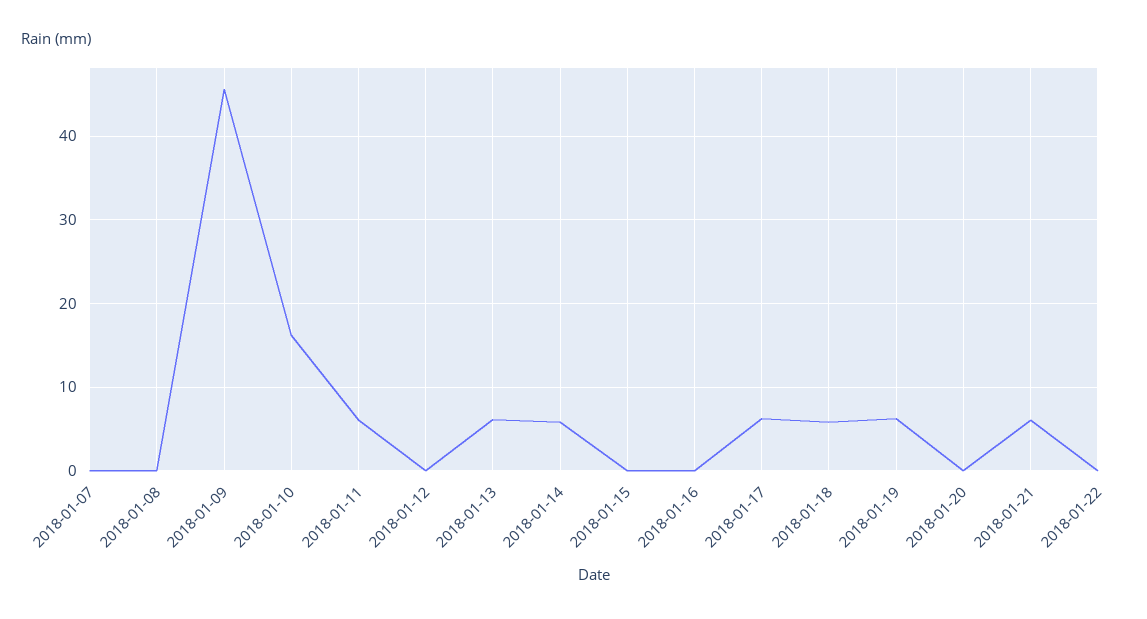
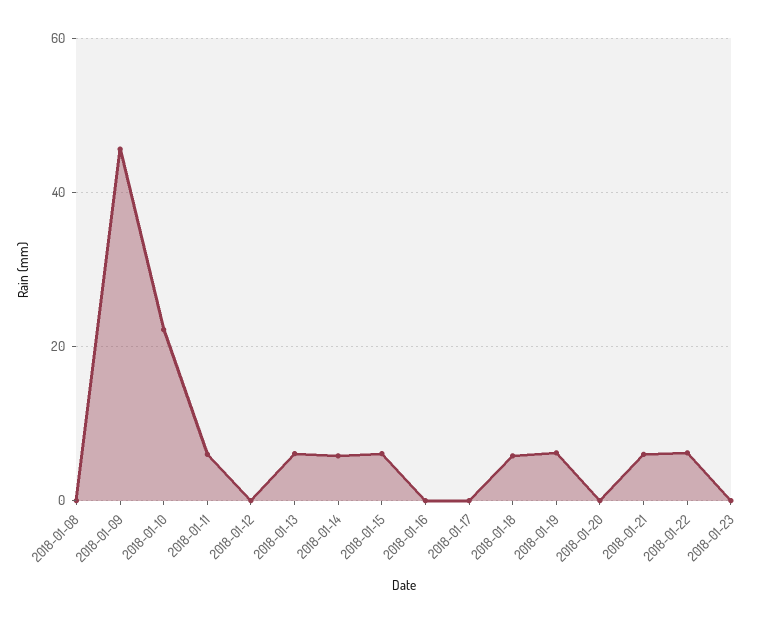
2018-01-07: 0 -> none
2018-01-10: 16 -> 22
2018-01-15: 0 -> 6
2018-01-17: 6 -> 0
2018-01-22: 0 -> 6
2018-01-23: none -> 0

